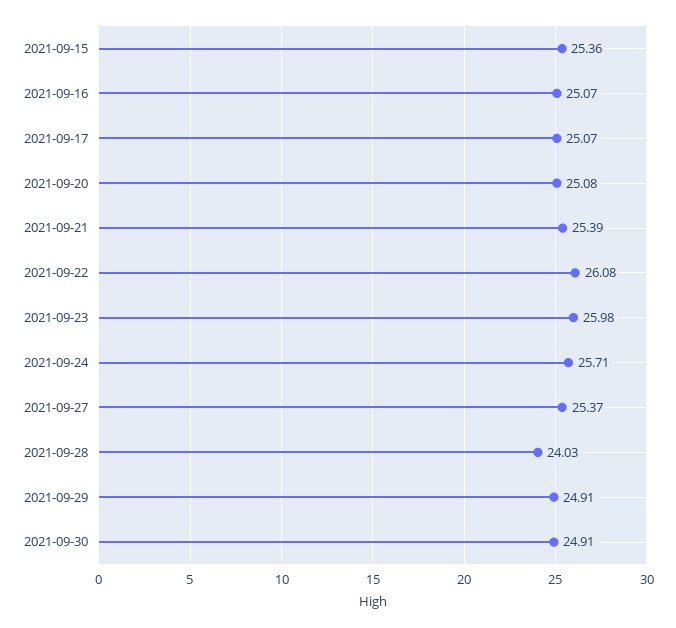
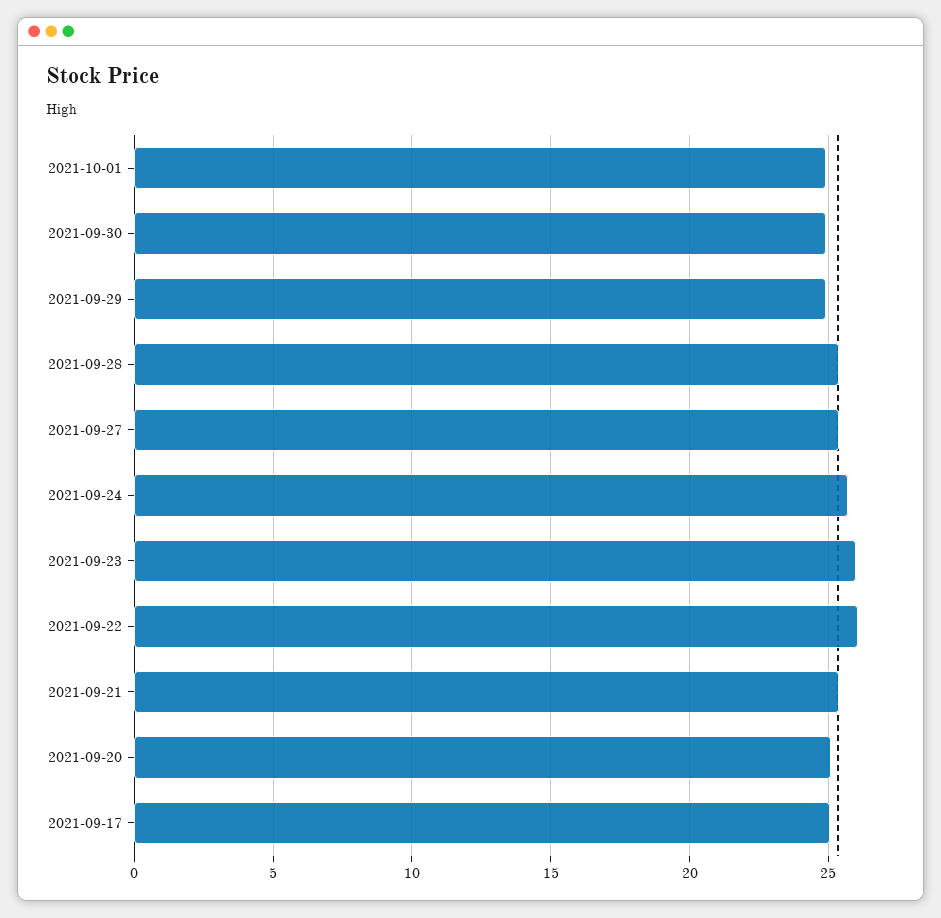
2021-09-15: 25.36 -> none
2021-09-16: 25.07 -> none
2021-09-28: 24.03 -> 25.5
2021-10-01: none -> 25

